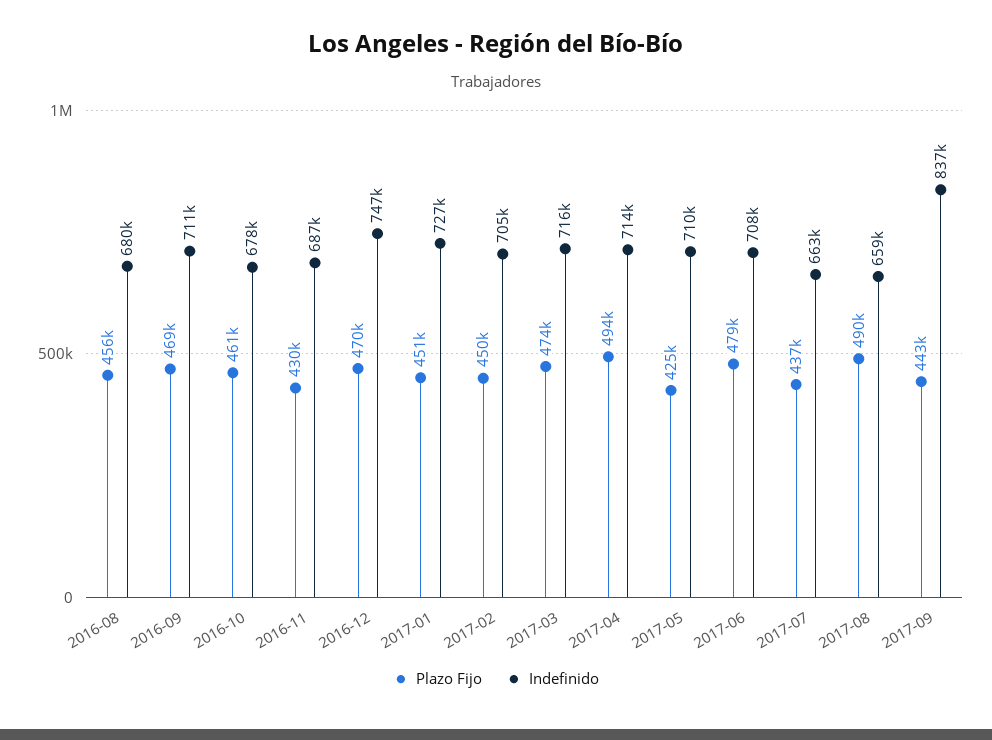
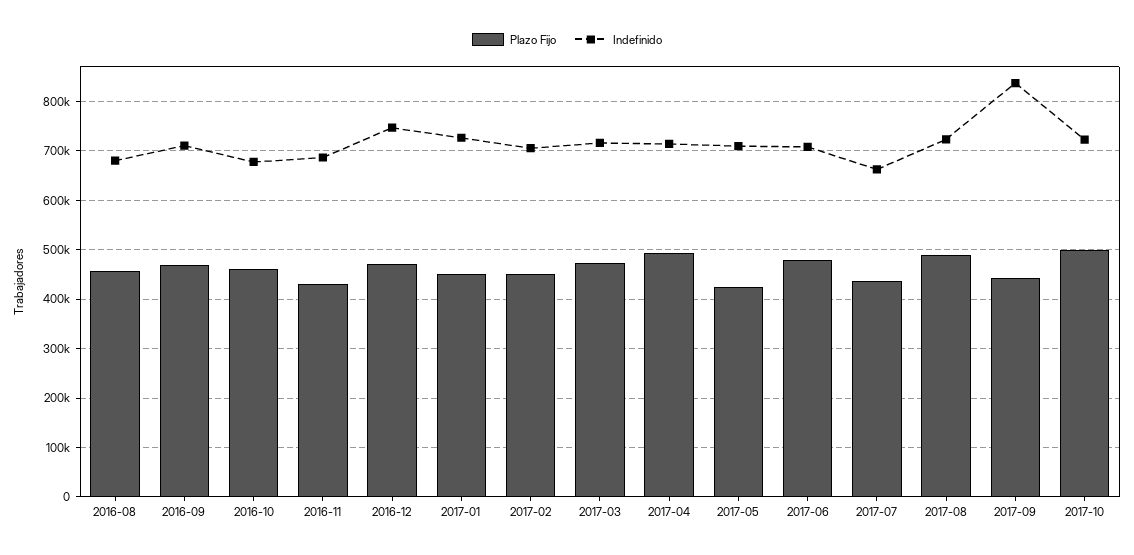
Indefinido, 2017-08: 659000 -> 720000
Plazo Fijo, 2017-10: none -> 500000
Indefinido, 2017-10: none -> 720000

